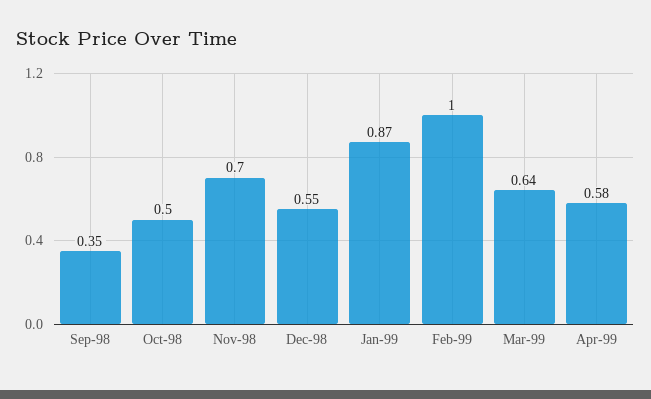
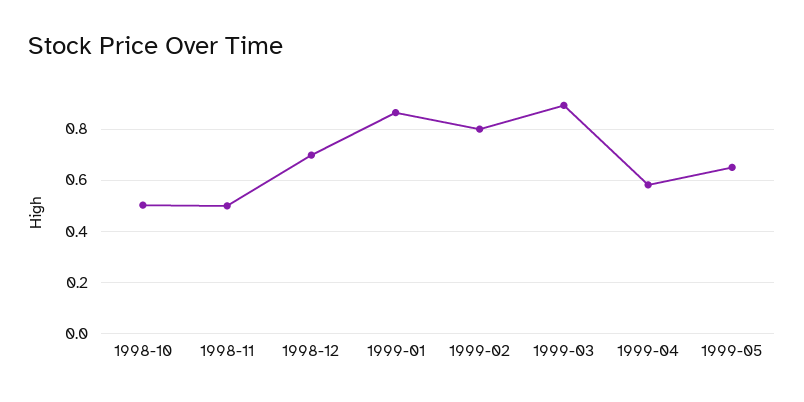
Sep-98: 0.35 -> none
Nov-98: 0.7 -> 0.5
Dec-98: 0.55 -> 0.7
Feb-99: 1 -> 0.8
Mar-99: 0.64 -> 0.9
1999-05: none -> 0.65

